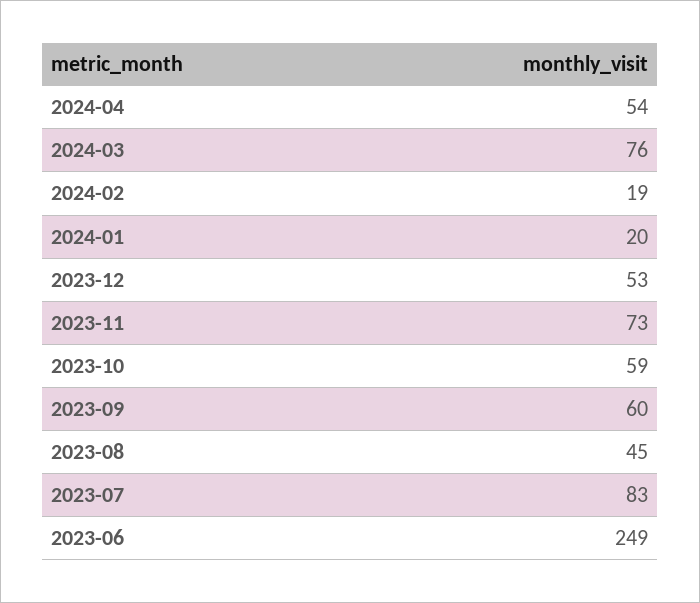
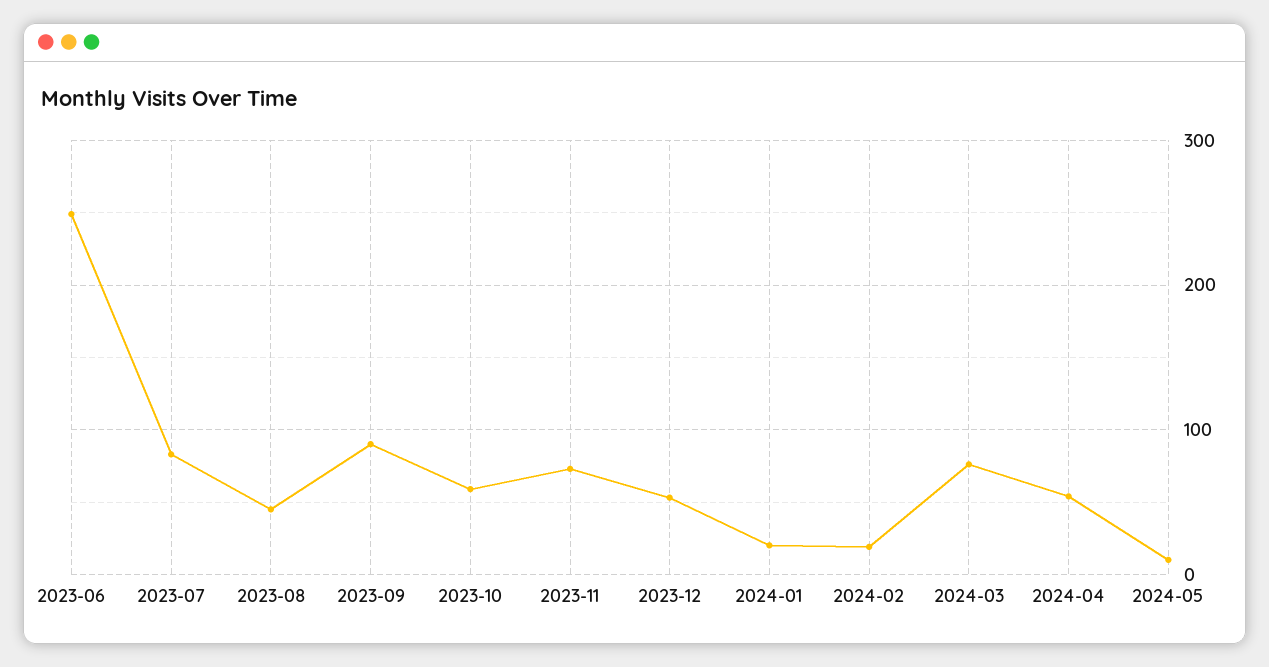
2023-09: 60 -> 90
2024-05: none -> 10

